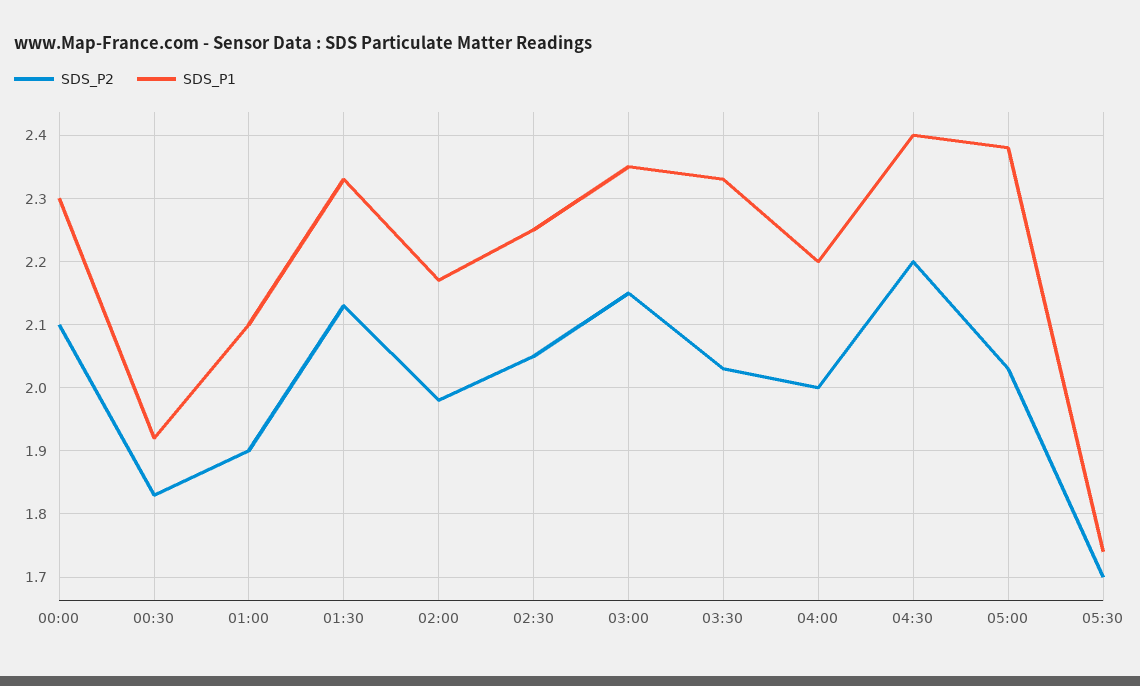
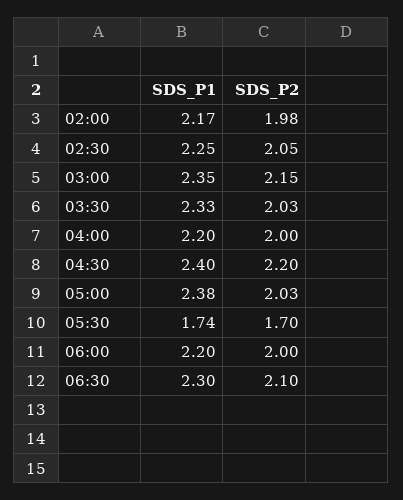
SDS_P2, 00:00: 2.1 -> none
SDS_P1, 00:00: 2.3 -> none
SDS_P2, 00:30: 1.83 -> none
SDS_P1, 00:30: 1.92 -> none
SDS_P2, 01:00: 1.9 -> none
SDS_P1, 01:00: 2.1 -> none
SDS_P2, 01:30: 2.13 -> none
SDS_P1, 01:30: 2.33 -> none
SDS_P1, 06:00: none -> 2.2
SDS_P2, 06:00: none -> 2
SDS_P1, 06:30: none -> 2.3
SDS_P2, 06:30: none -> 2.1

